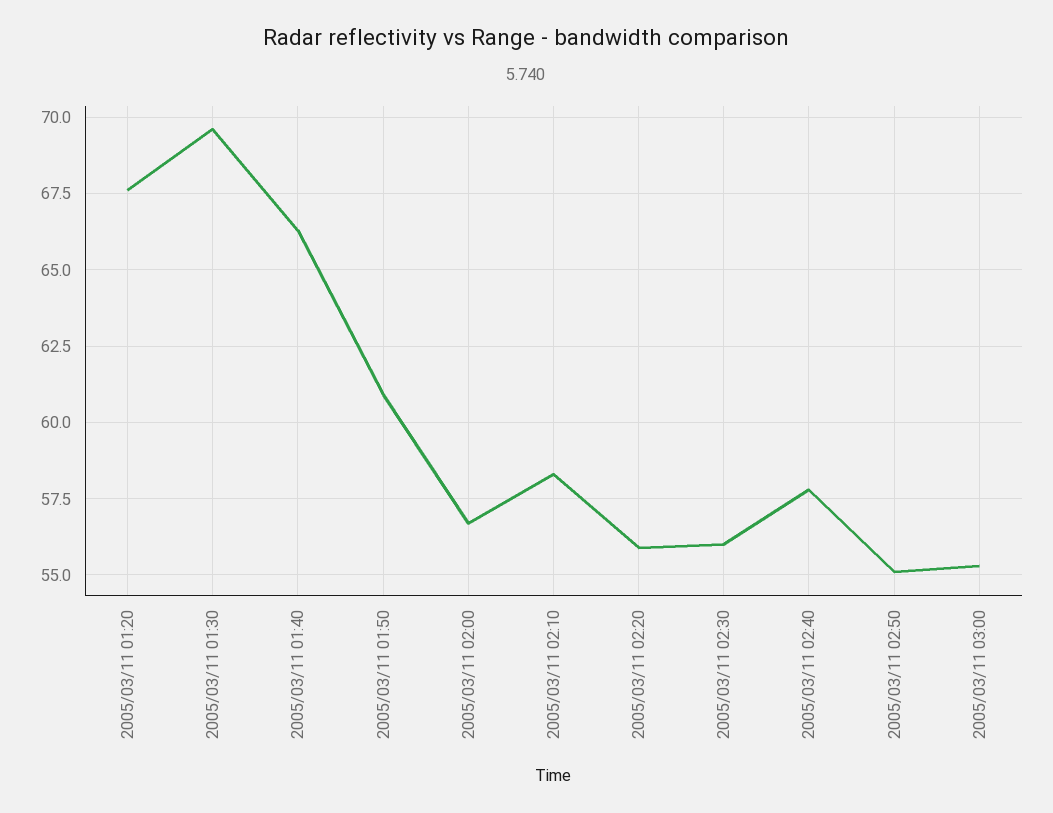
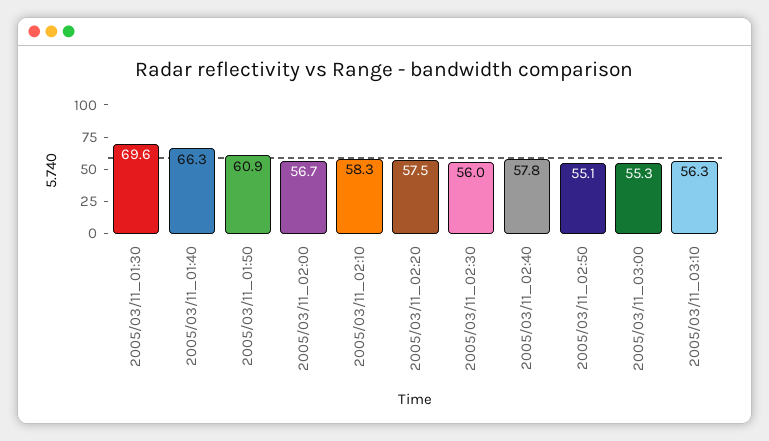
2005/03/11 01:20: 67.5 -> none
2005/03/11 02:20: 56 -> 57.5
2005/03/11_03:10: none -> 56.3

